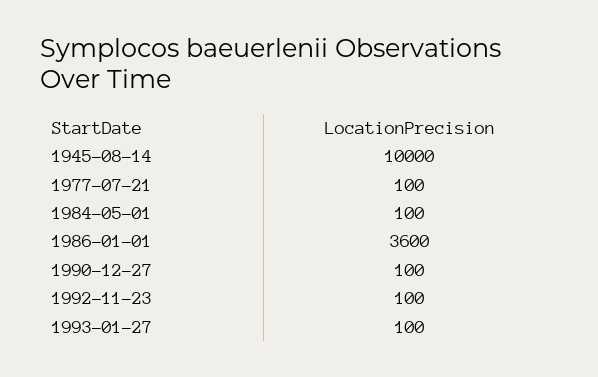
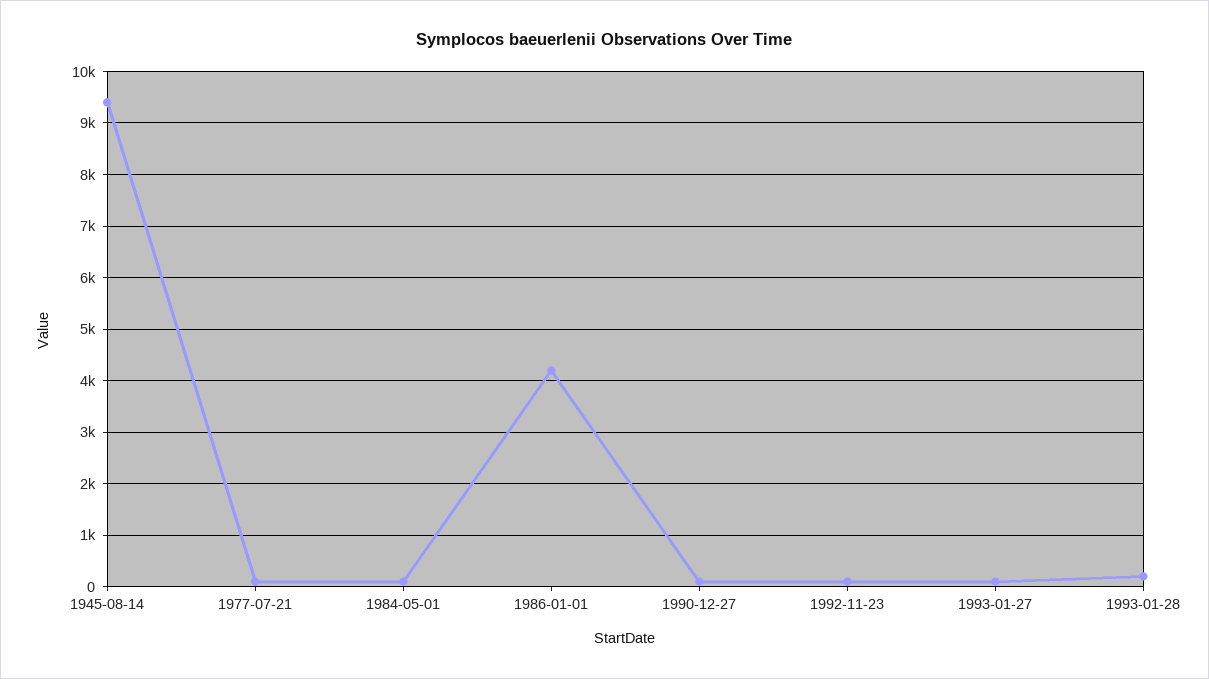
1945-08-14: 10000 -> 9400
1986-01-01: 3600 -> 4200
1993-01-28: none -> 200

